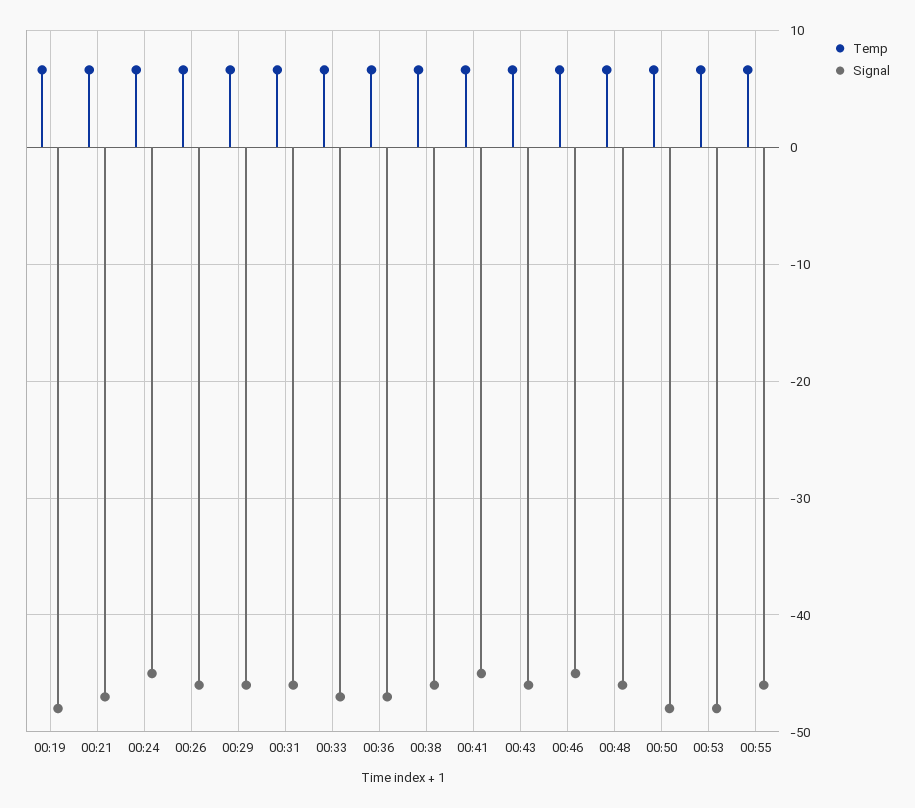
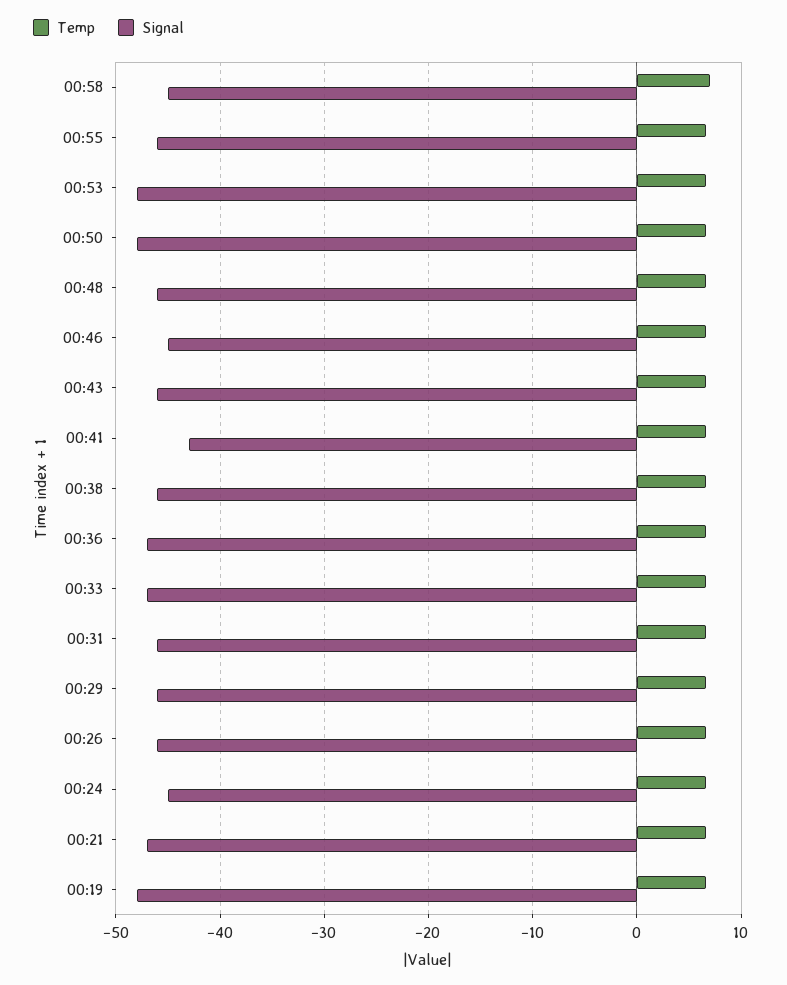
Signal, 00:41: -45 -> -43
Temp, 00:58: none -> 7
Signal, 00:58: none -> -45

